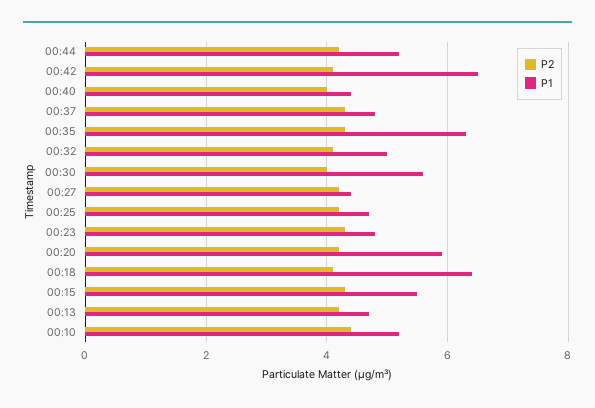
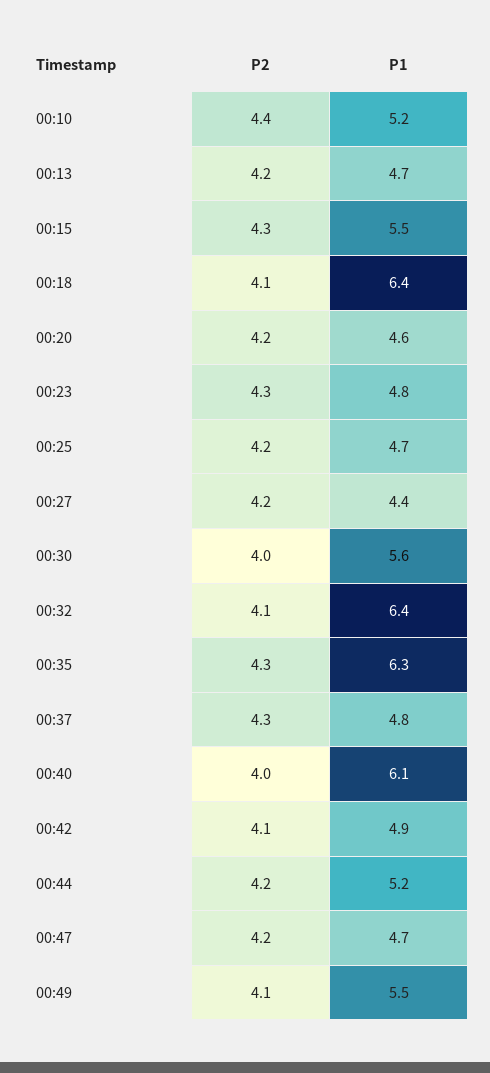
P1, 00:42: 6.5 -> 4.9
P1, 00:40: 4.5 -> 6.1
P1, 00:32: 5 -> 6.4
P1, 00:20: 6 -> 4.6
P2, 00:47: none -> 4.2
P1, 00:47: none -> 4.7
P2, 00:49: none -> 4.1
P1, 00:49: none -> 5.5

